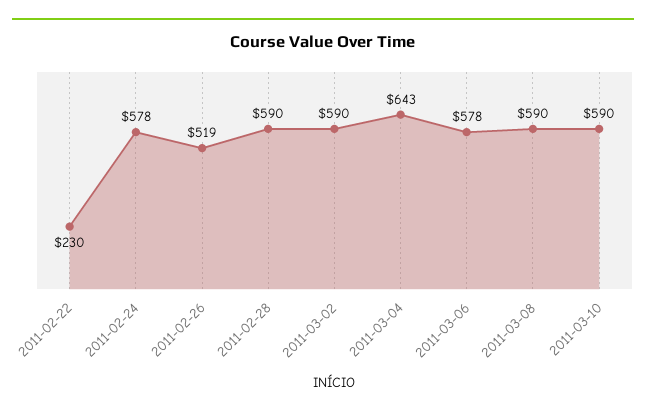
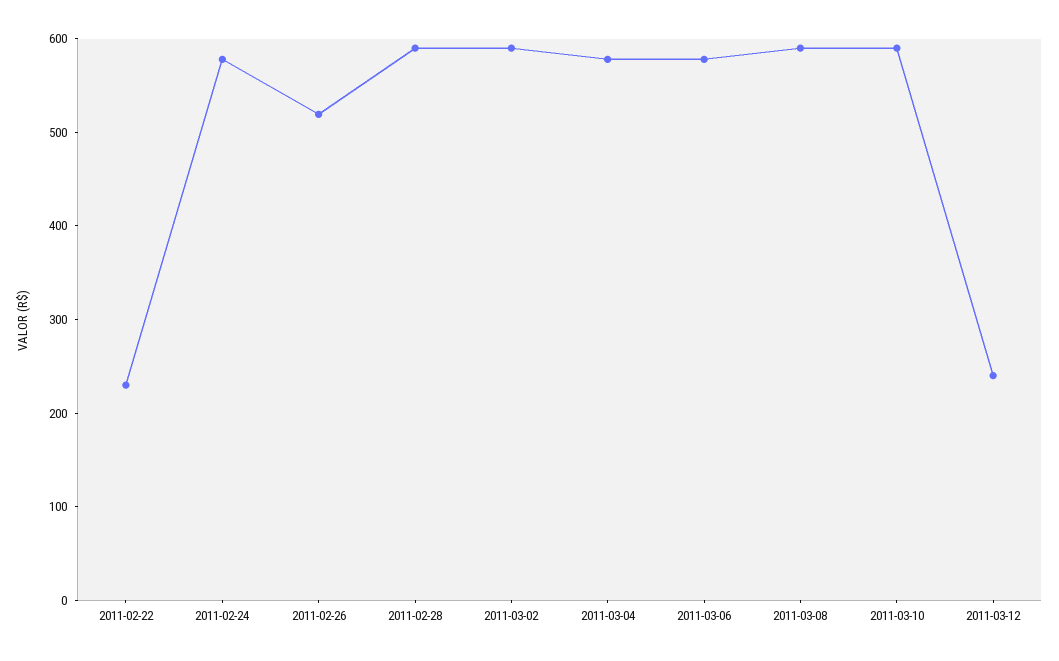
2011-03-04: 643 -> 580
2011-03-12: none -> 240

